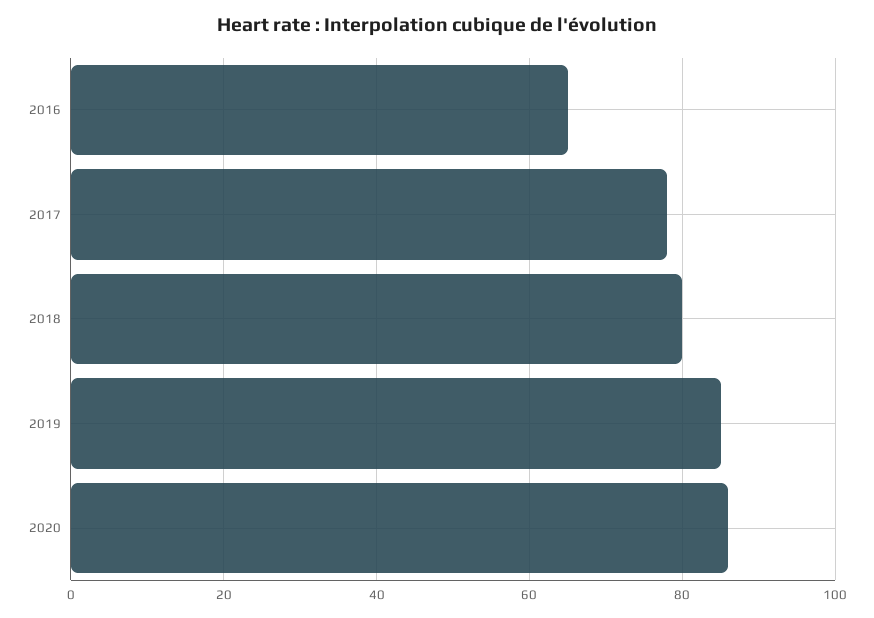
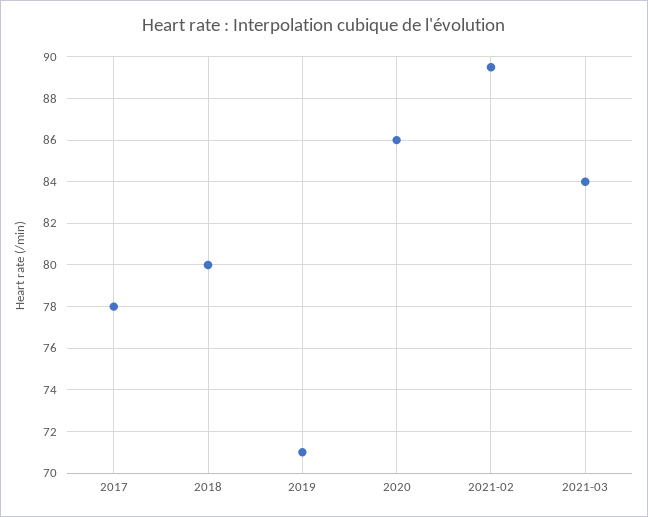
2016: 65 -> none
2019: 85 -> 71
2021-02: none -> 89.5
2021-03: none -> 84

